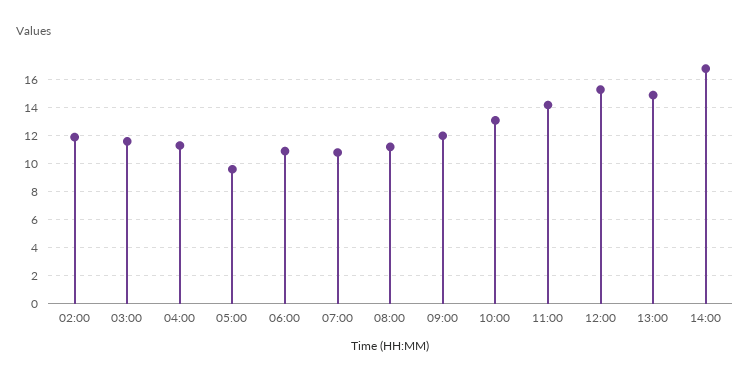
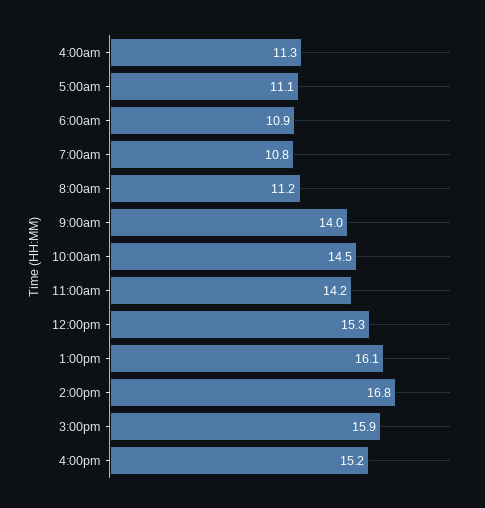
02:00: 12 -> none
03:00: 11.5 -> none
05:00: 9.5 -> 11.1
09:00: 12 -> 14
10:00: 13 -> 14.5
13:00: 15 -> 16.1
3:00pm: none -> 15.9
4:00pm: none -> 15.2

